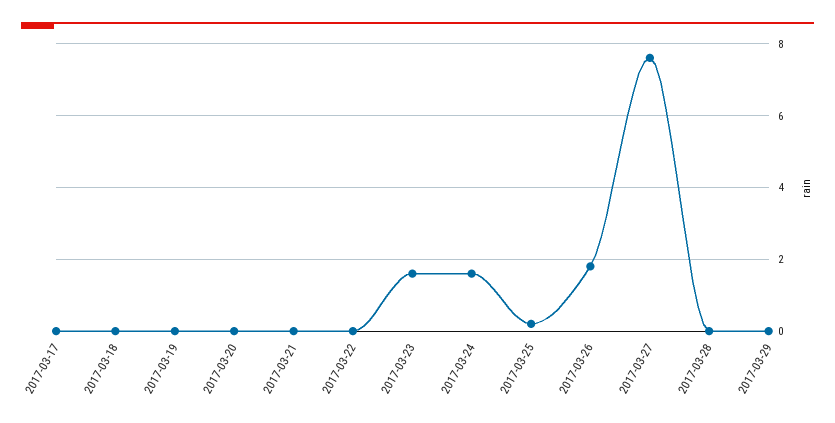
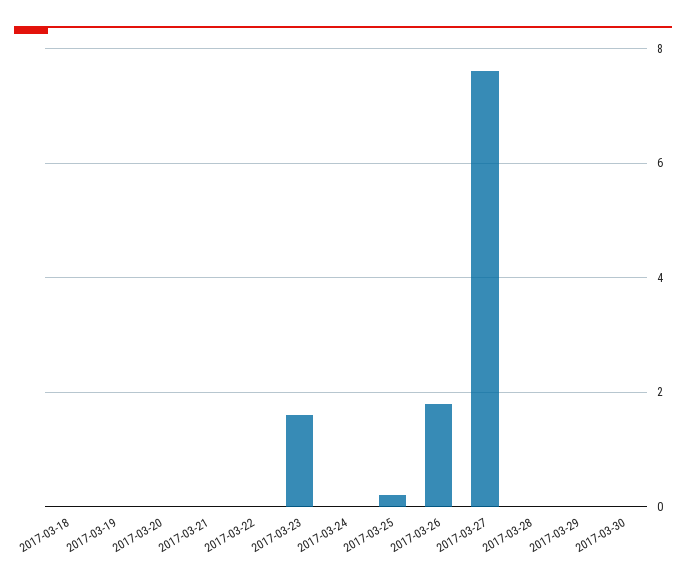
2017-03-17: 0 -> none
2017-03-24: 1.5 -> 0
2017-03-30: none -> 0

